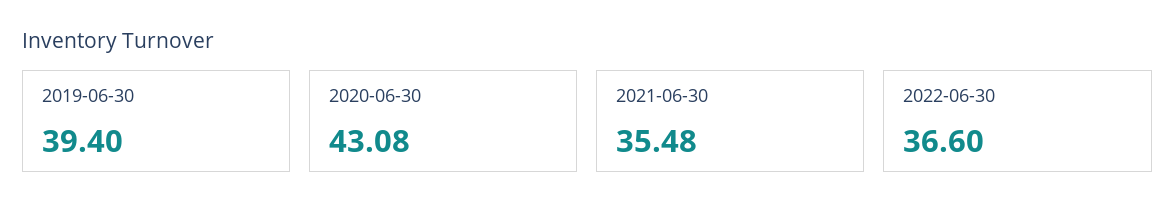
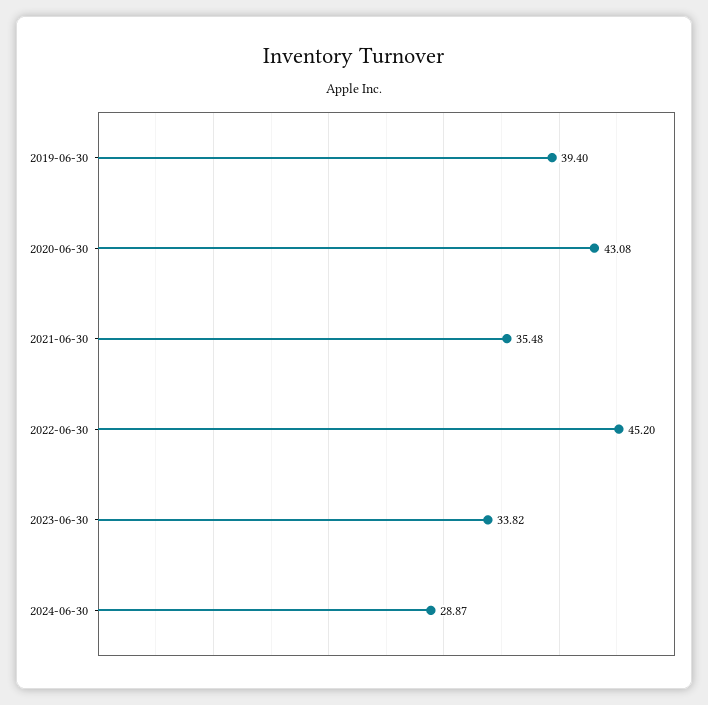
2022-06-30: 36.6 -> 45.2
2023-06-30: none -> 33.82
2024-06-30: none -> 28.87

